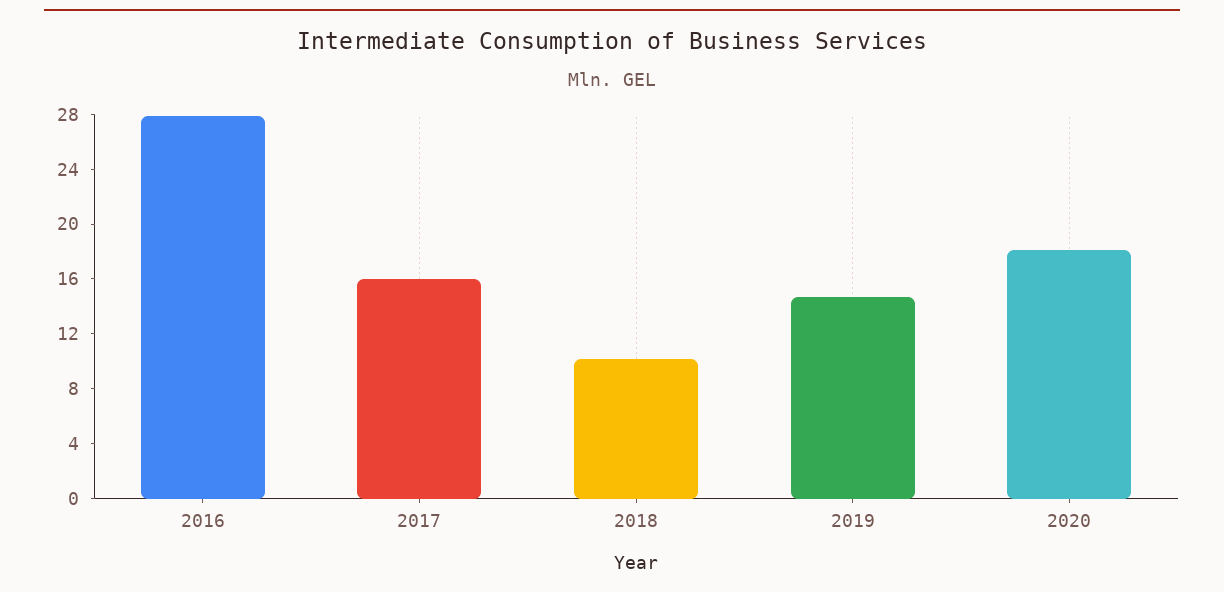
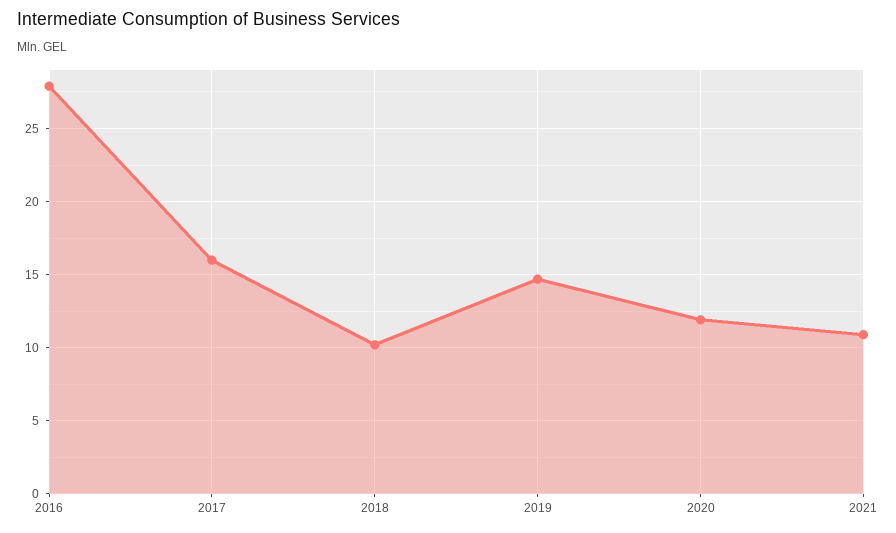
2020: 18 -> 12
2021: none -> 11

